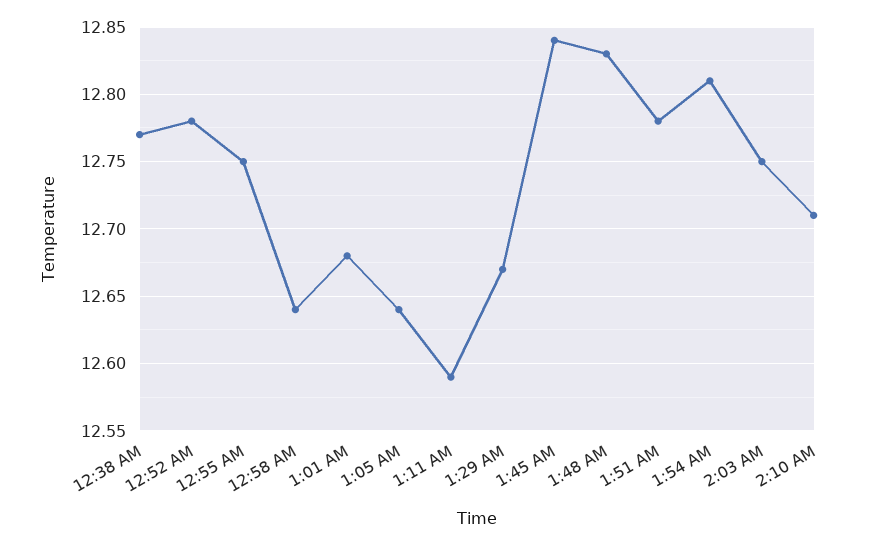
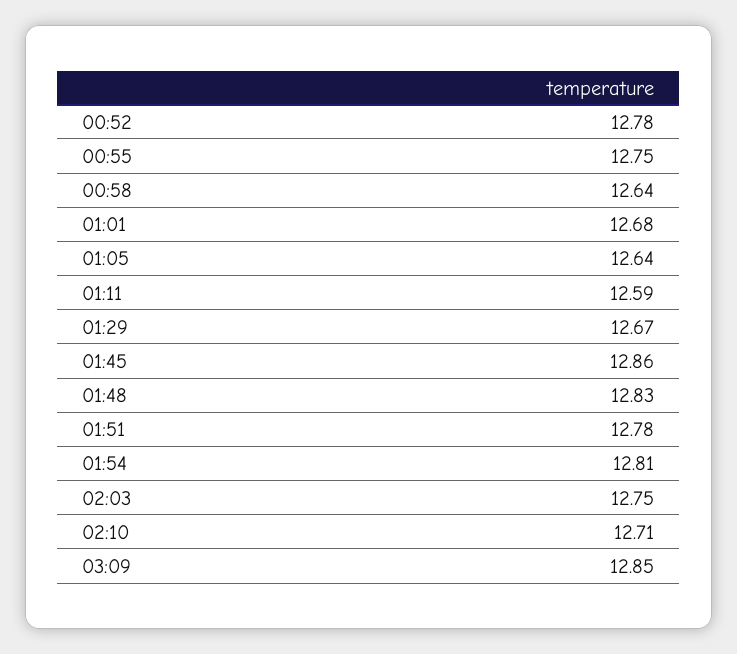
12:38 AM: 12.77 -> none
1:45 AM: 12.84 -> 12.86
03:09: none -> 12.85

